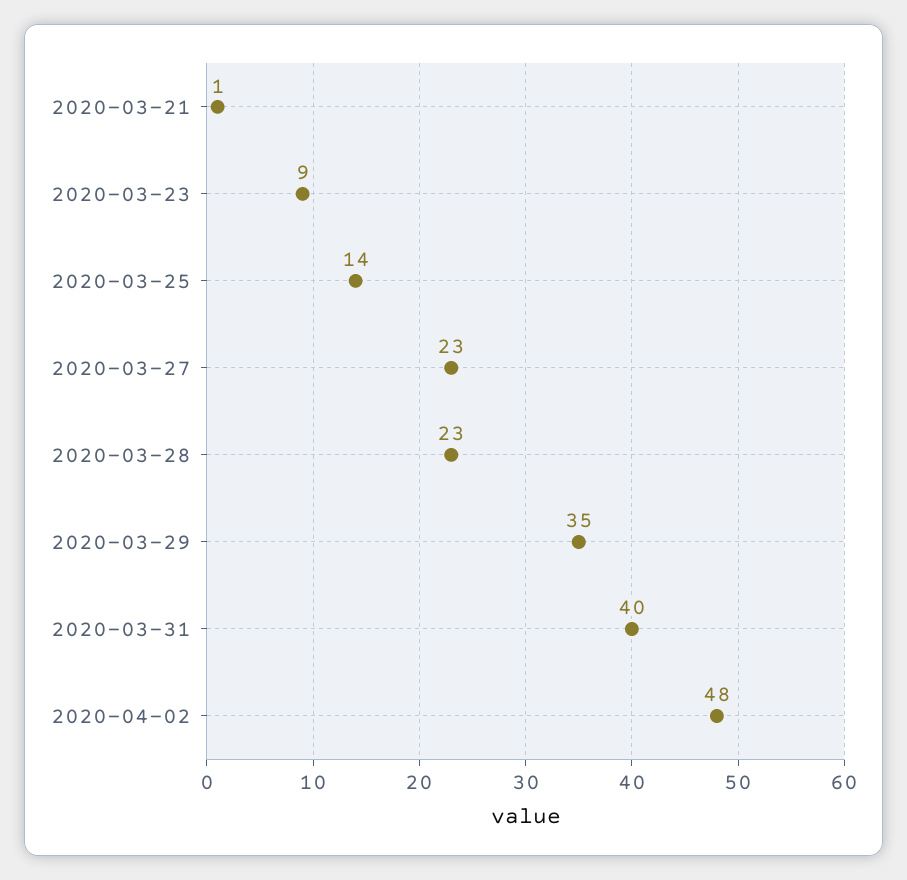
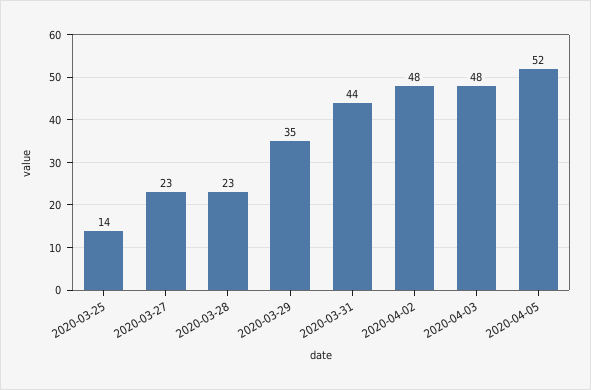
2020-03-21: 1 -> none
2020-03-23: 9 -> none
2020-03-31: 40 -> 44
2020-04-03: none -> 48
2020-04-05: none -> 52

